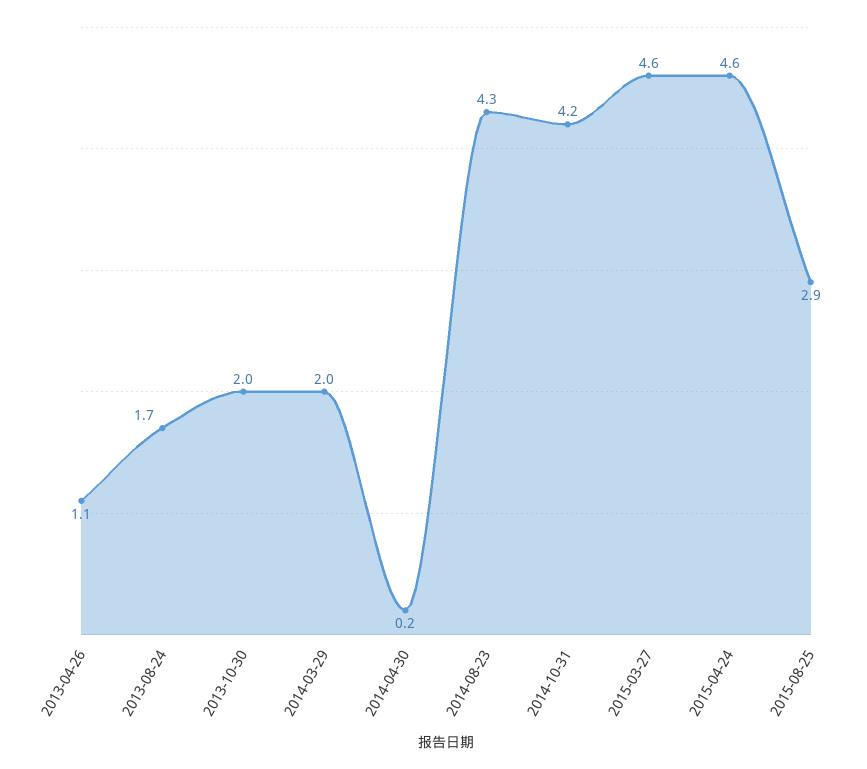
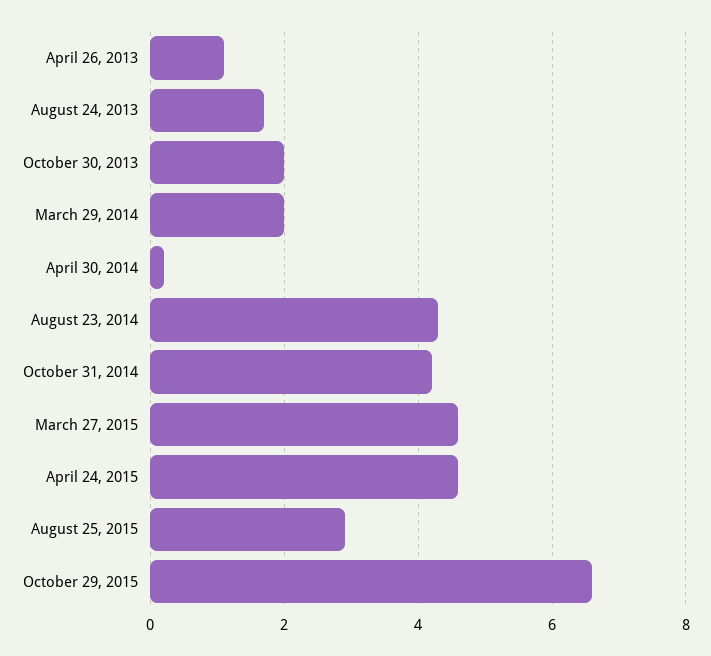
October 29, 2015: none -> 6.5

